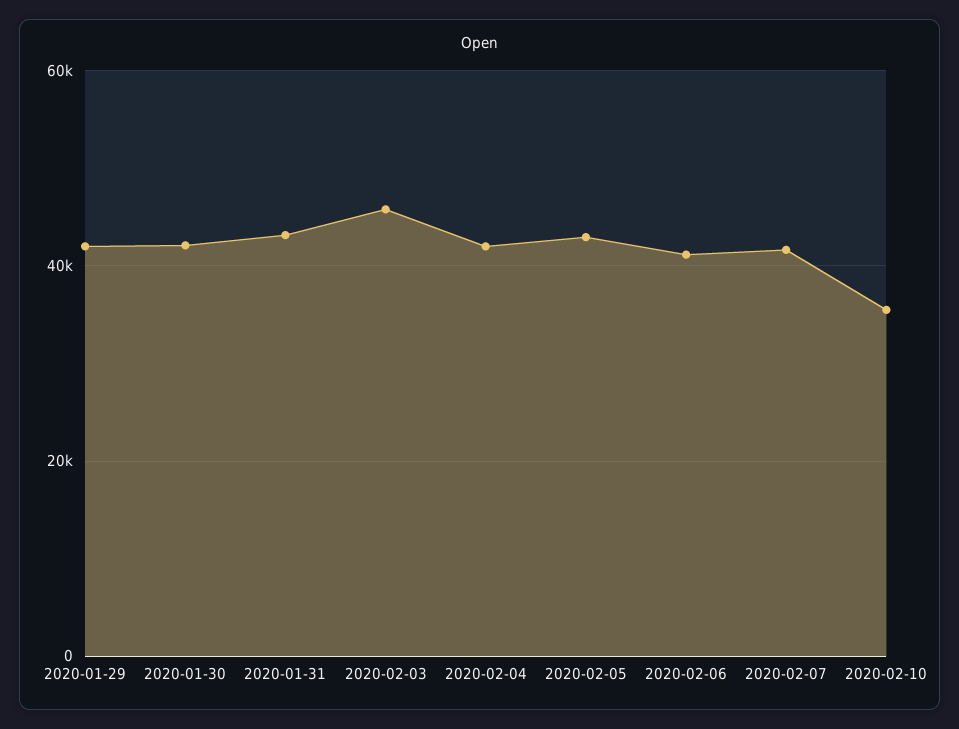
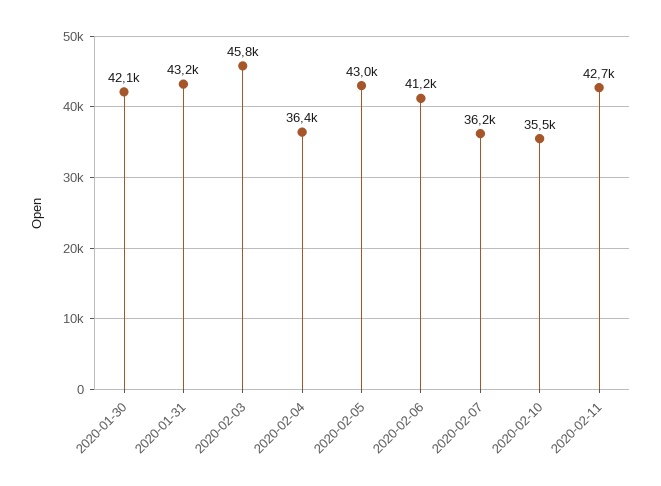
2020-01-29: 42000 -> none
2020-02-04: 42000 -> 36400
2020-02-07: 42000 -> 36200
2020-02-11: none -> 42700

